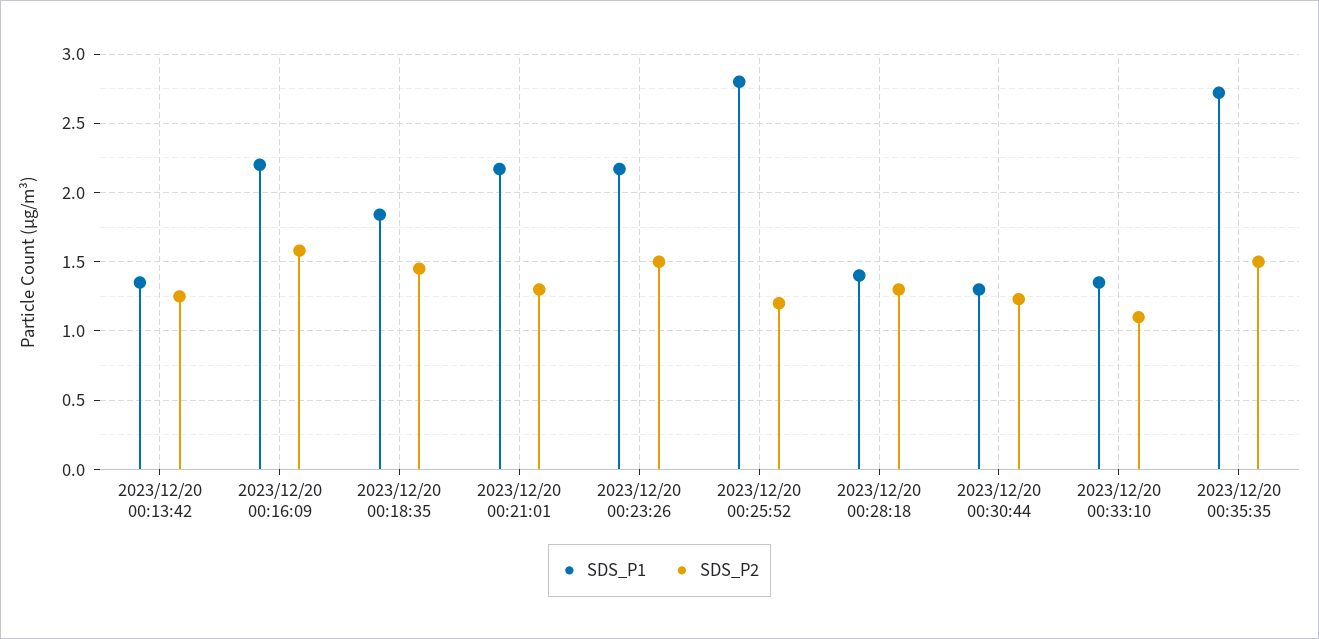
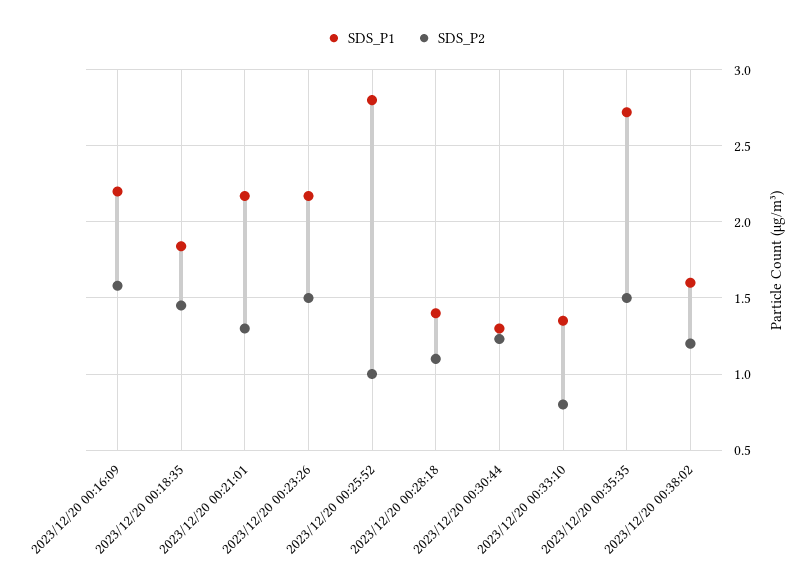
SDS_P1, 2023/12/20 00:13:42: 1.35 -> none
SDS_P2, 2023/12/20 00:13:42: 1.25 -> none
SDS_P2, 2023/12/20 00:25:52: 1.2 -> 1
SDS_P2, 2023/12/20 00:28:18: 1.3 -> 1.1
SDS_P2, 2023/12/20 00:33:10: 1.1 -> 0.8
SDS_P1, 2023/12/20 00:38:02: none -> 1.6
SDS_P2, 2023/12/20 00:38:02: none -> 1.2

